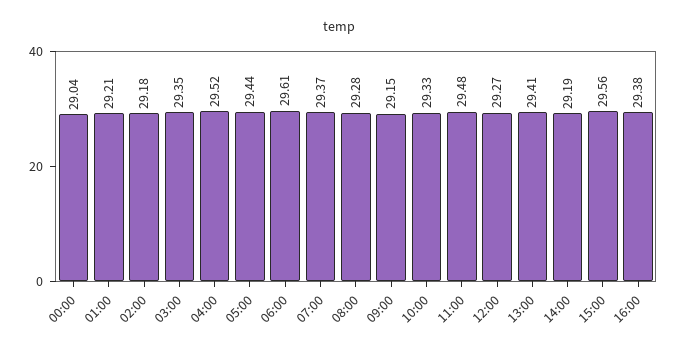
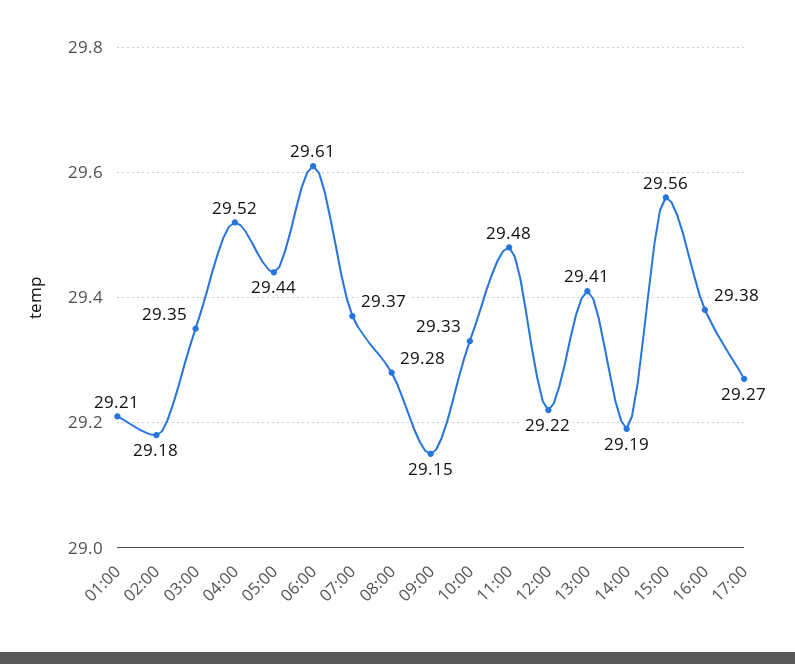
00:00: 29.04 -> none
12:00: 29.27 -> 29.22
17:00: none -> 29.27

